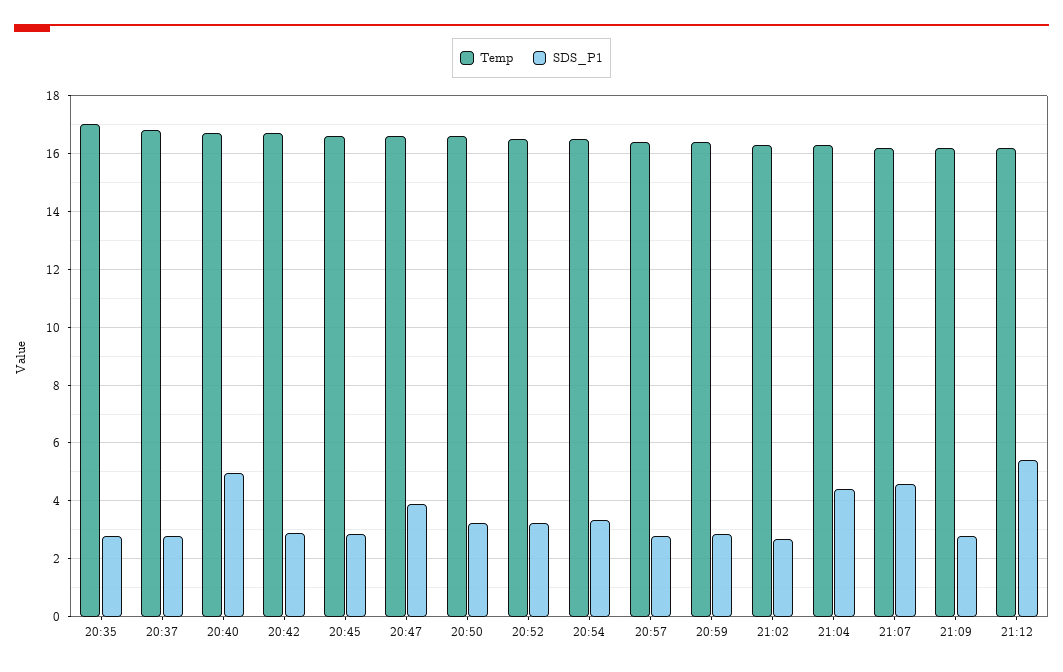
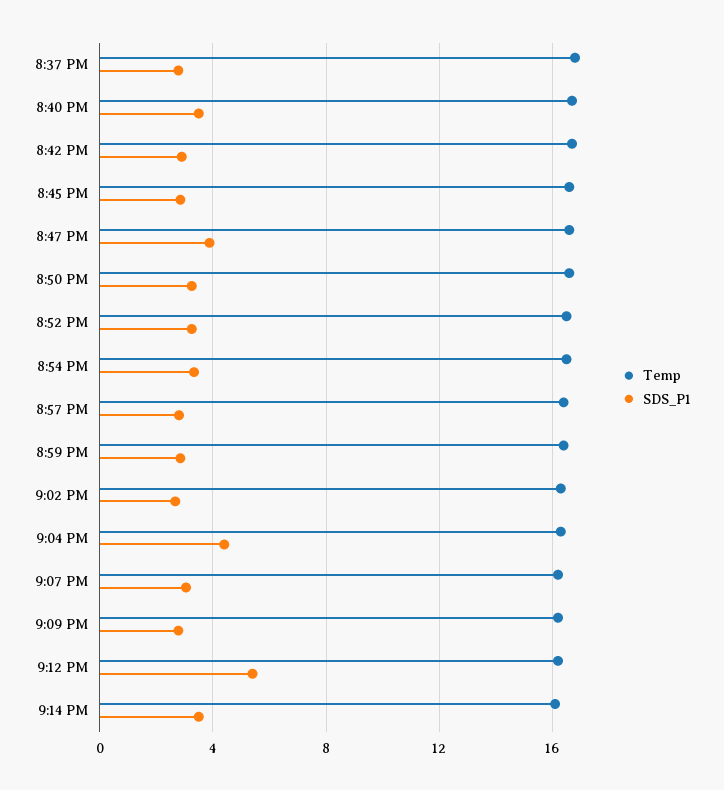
Temp, 20:35: 17 -> none
SDS_P1, 20:35: 2.75 -> none
SDS_P1, 20:40: 5 -> 3.5
SDS_P1, 21:07: 4.5 -> 3
Temp, 9:14 PM: none -> 16
SDS_P1, 9:14 PM: none -> 3.5

